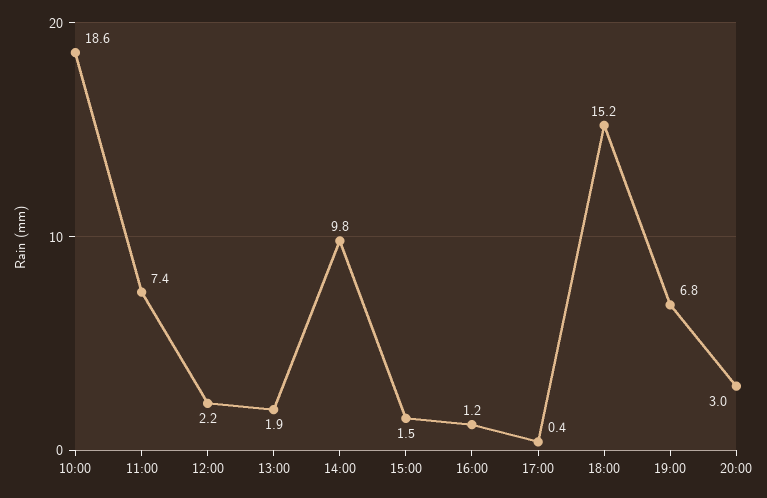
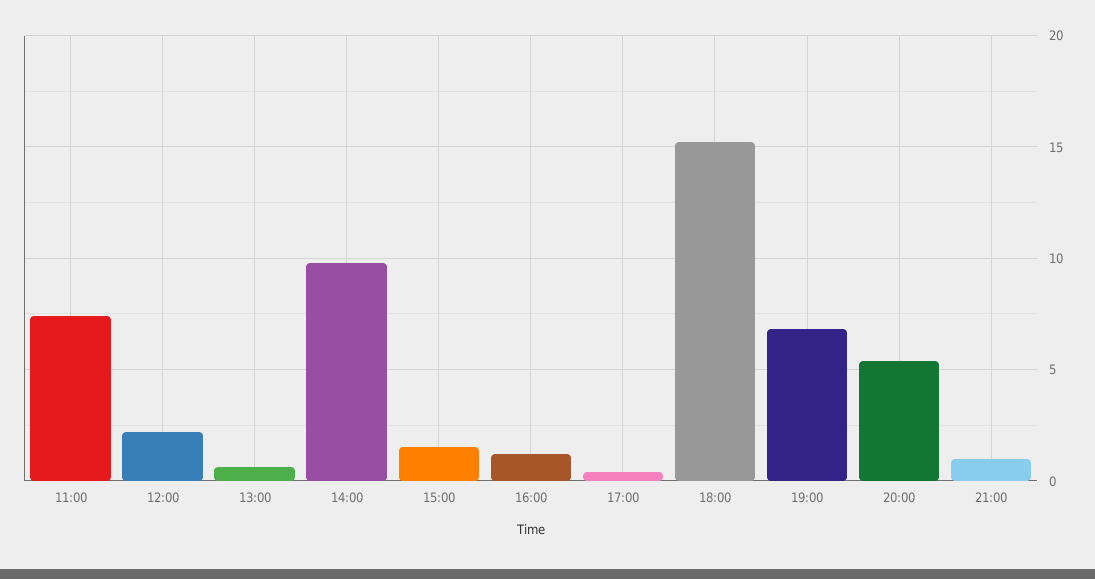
10:00: 18.6 -> none
13:00: 1.9 -> 0.5
20:00: 3 -> 5.5
21:00: none -> 1

